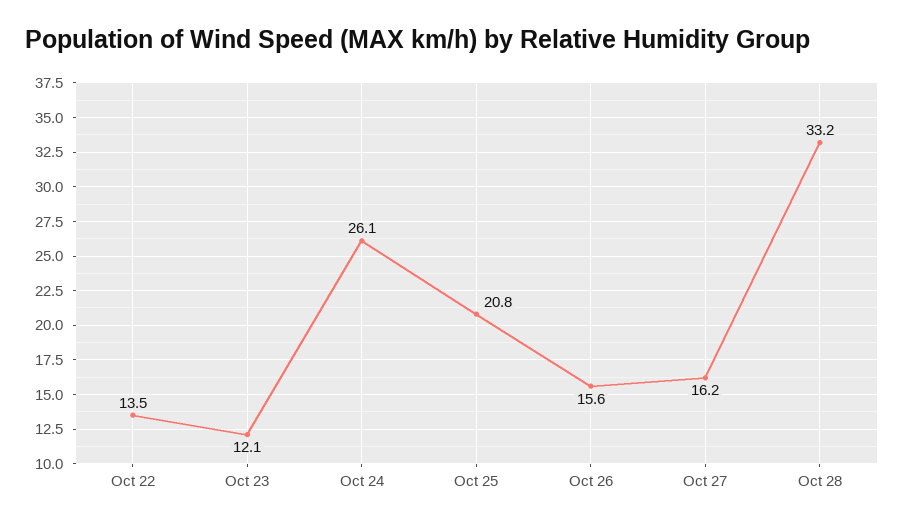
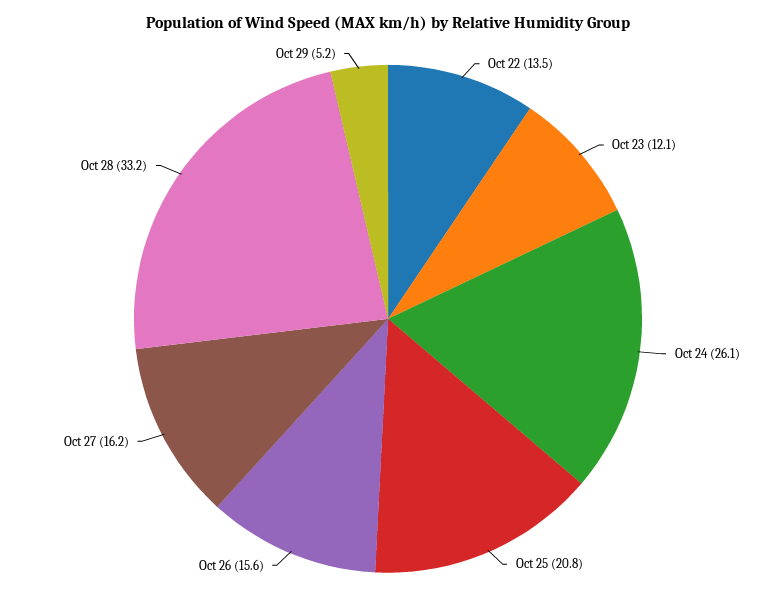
Oct 29: none -> 5.2

